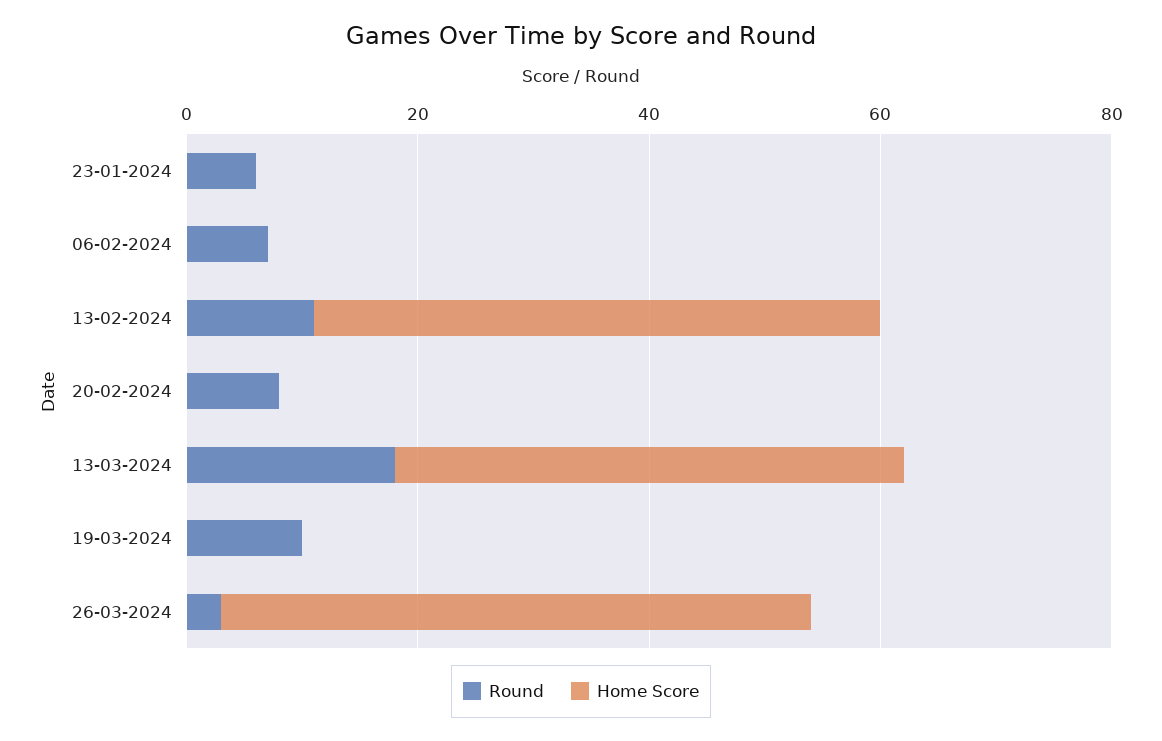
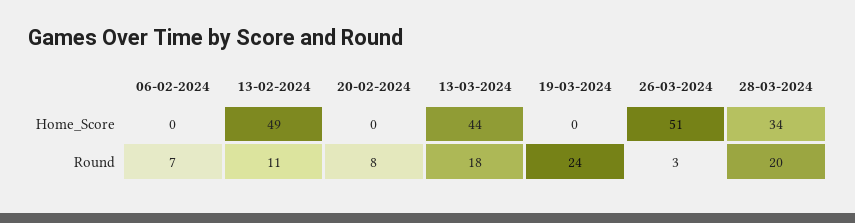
Round, 23-01-2024: 5 -> none
Home Score, 23-01-2024: 0 -> none
Round, 19-03-2024: 10 -> 24
Home Score, 28-03-2024: none -> 34
Round, 28-03-2024: none -> 20

